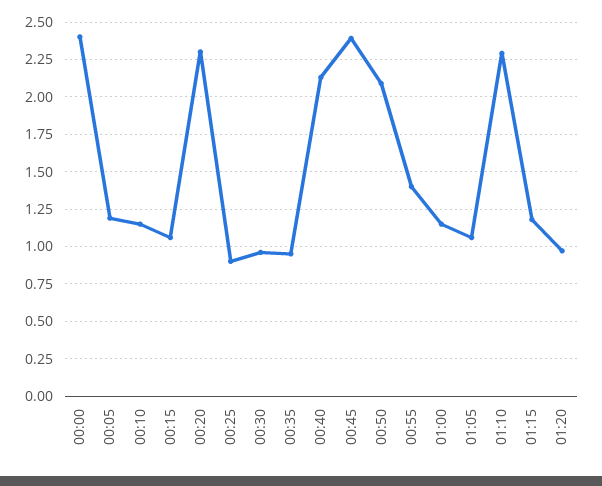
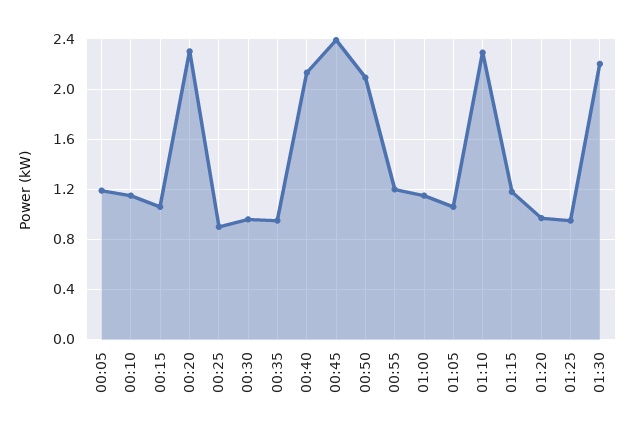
00:00: 2.4 -> none
00:55: 1.4 -> 1.2
01:25: none -> 0.95
01:30: none -> 2.2

